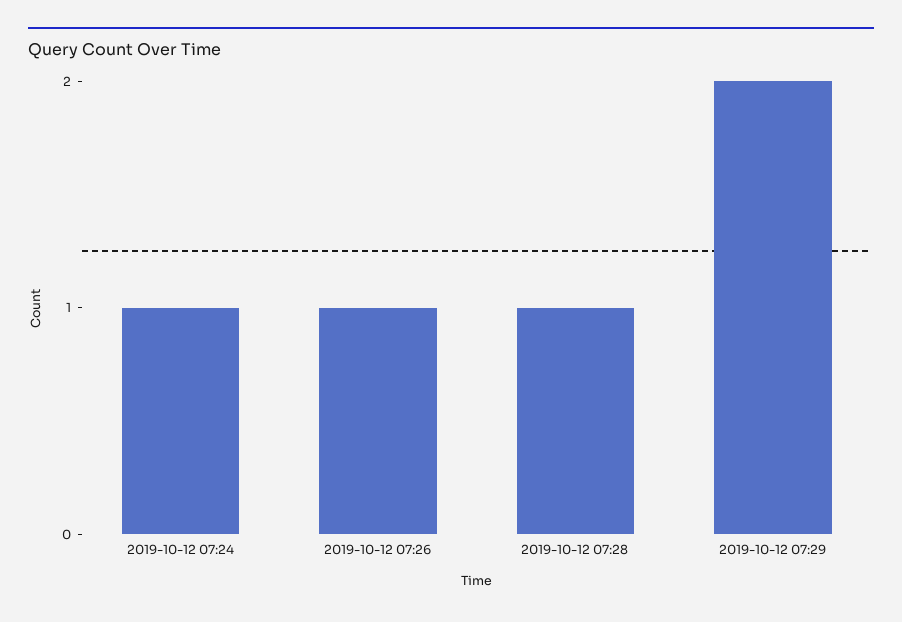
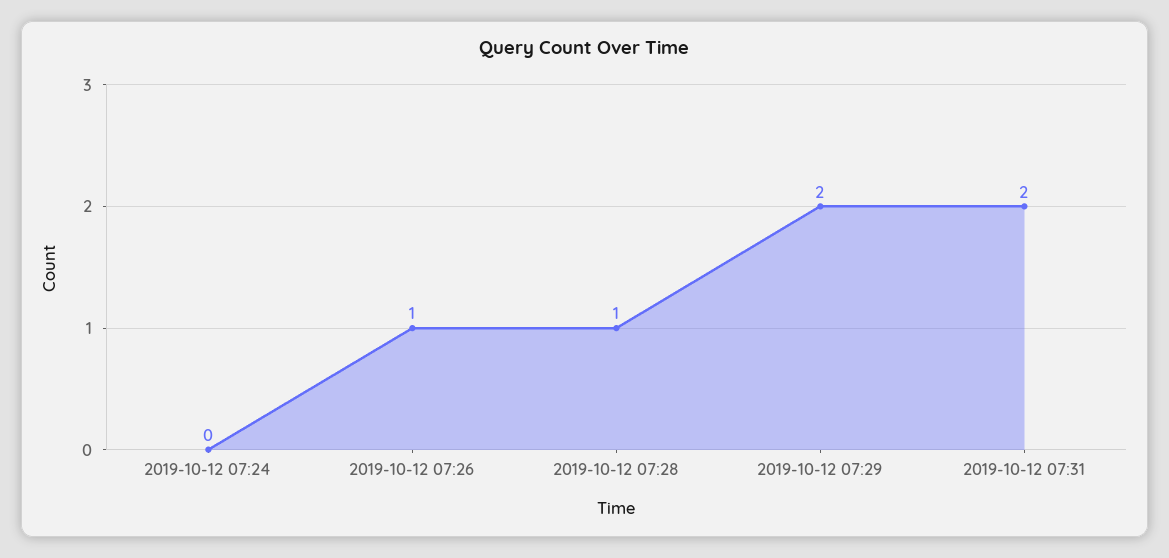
2019-10-12 07:24: 1 -> 0
2019-10-12 07:31: none -> 2

